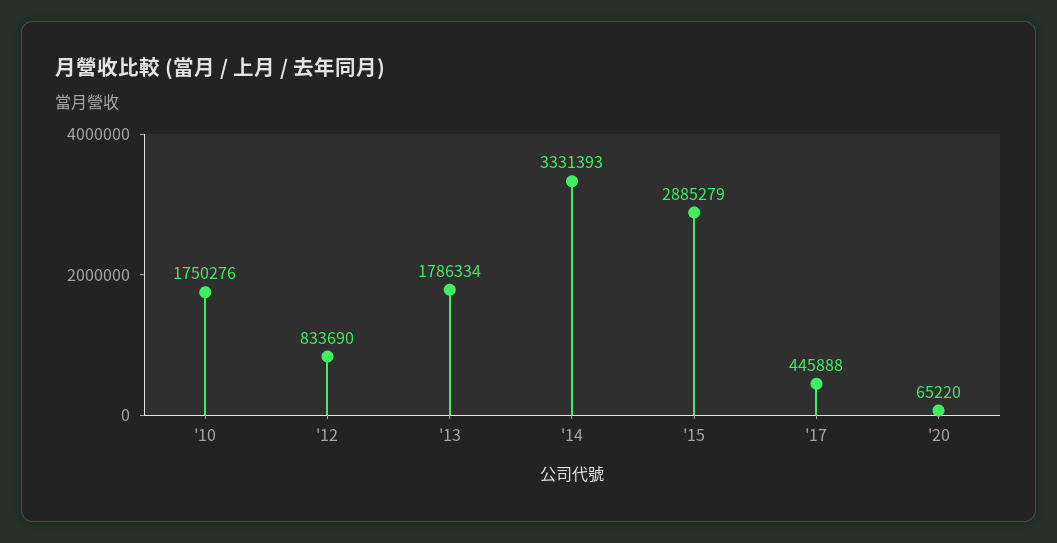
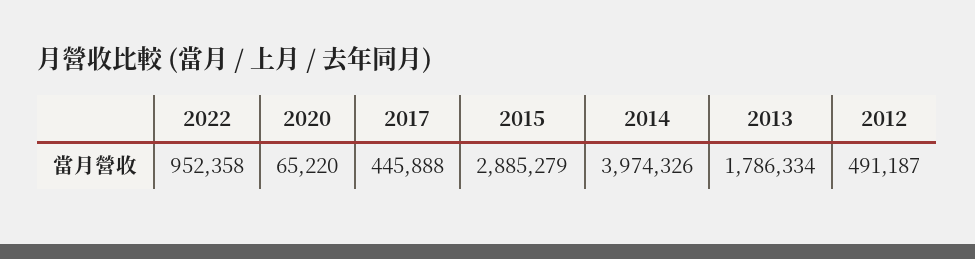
'10: 1750276 -> none
'12: 833690 -> 491187
'14: 3331393 -> 3974326
2022: none -> 952358

